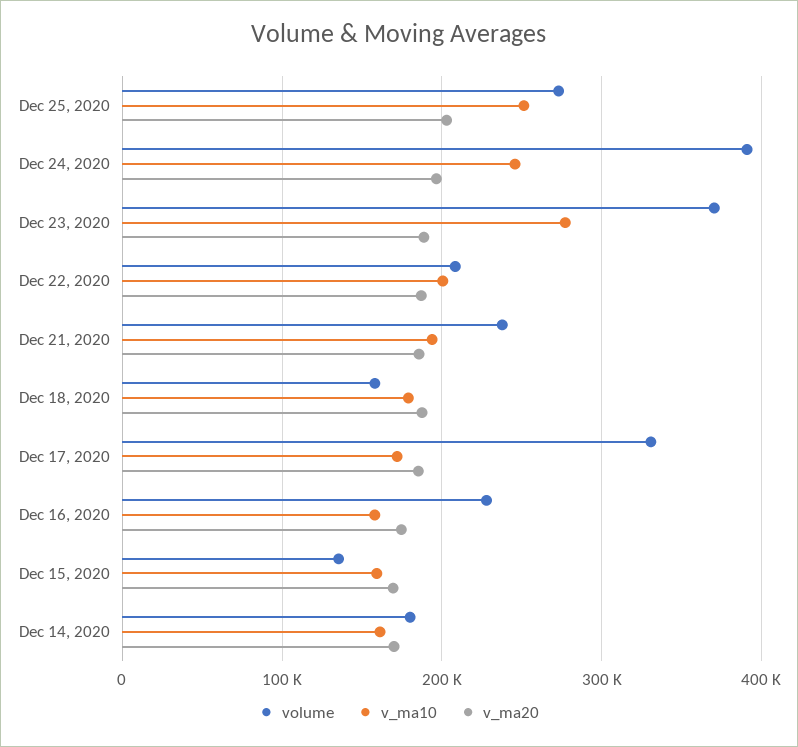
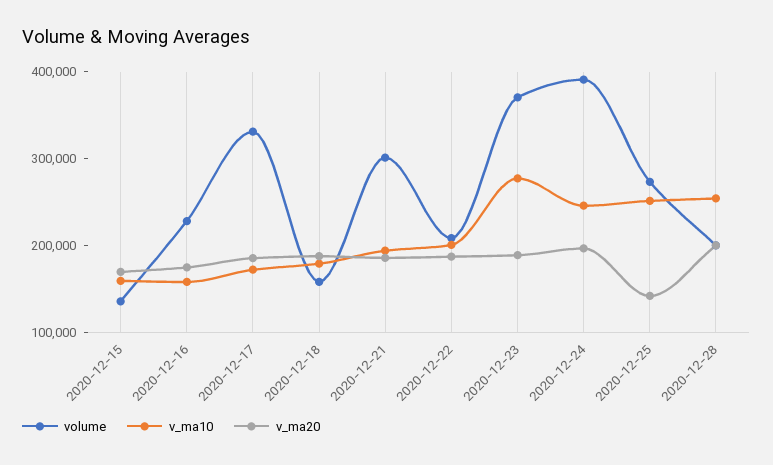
v_ma20, Dec 25, 2020: 200000 -> 140000
volume, Dec 21, 2020: 240000 -> 300000
volume, Dec 14, 2020: 180000 -> none
v_ma10, Dec 14, 2020: 160000 -> none
v_ma20, Dec 14, 2020: 170000 -> none
volume, 2020-12-28: none -> 200000
v_ma10, 2020-12-28: none -> 260000
v_ma20, 2020-12-28: none -> 200000

